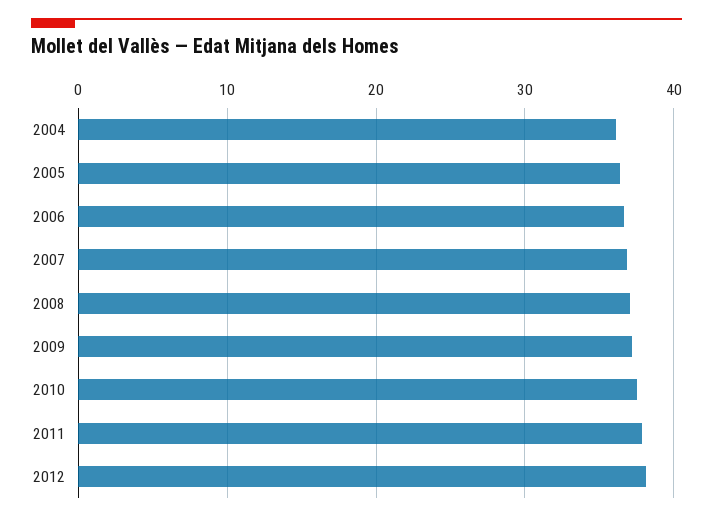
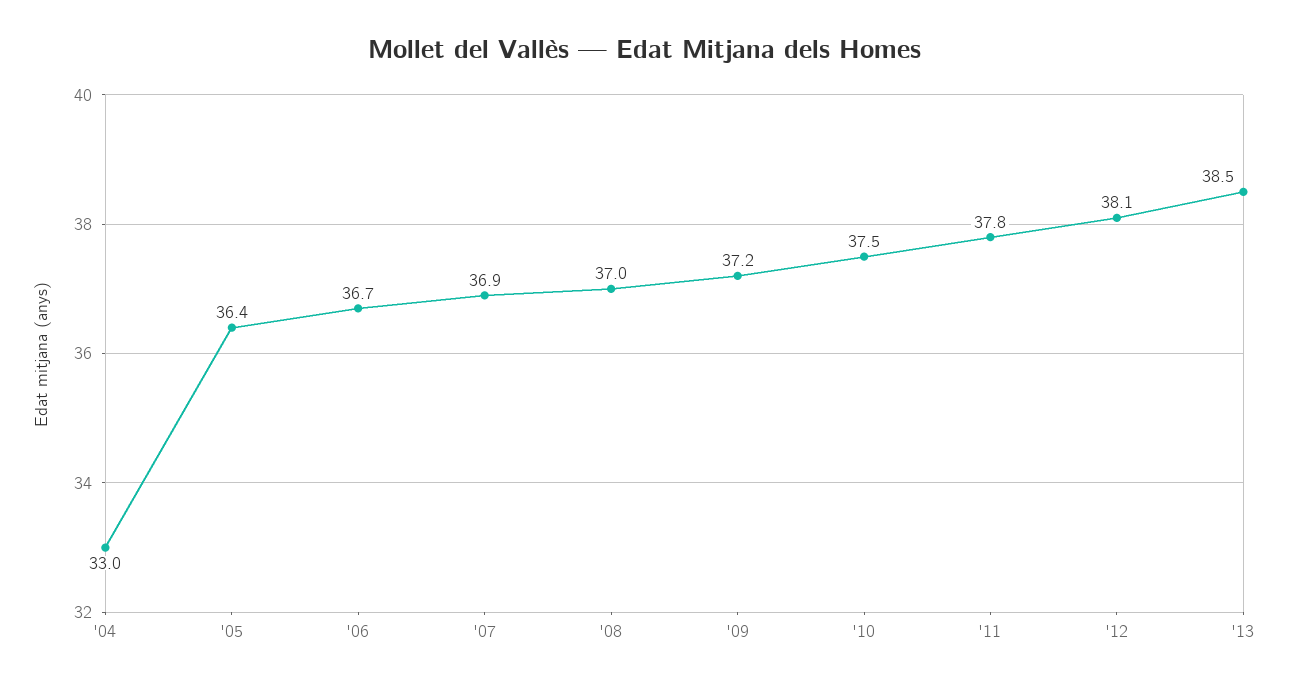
2004: 36 -> 33
'13: none -> 38.5

